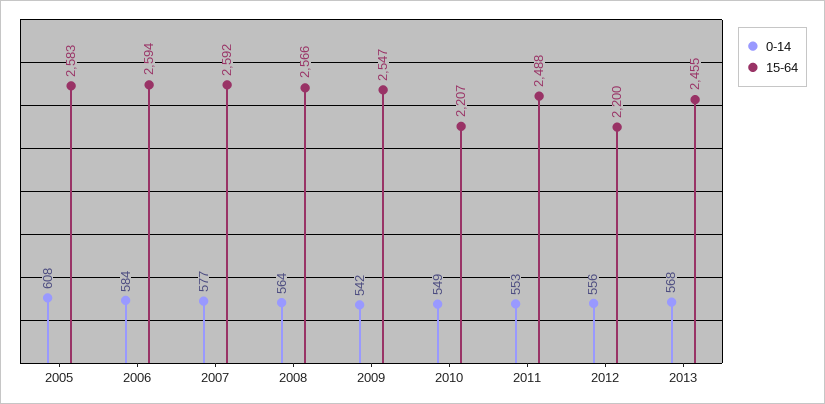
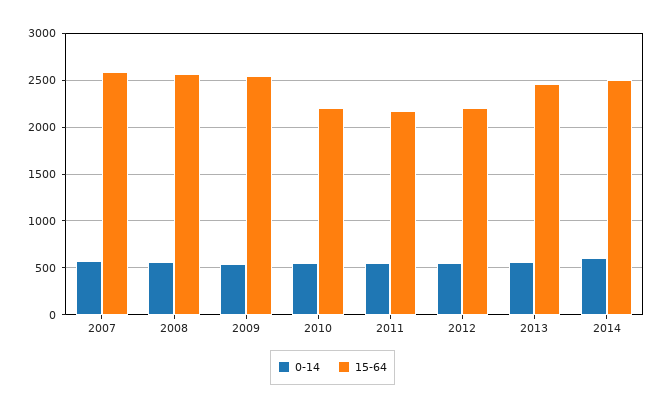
0-14, 2005: 608 -> none
15-64, 2005: 2583 -> none
0-14, 2006: 584 -> none
15-64, 2006: 2594 -> none
15-64, 2011: 2488 -> 2200
0-14, 2014: none -> 600
15-64, 2014: none -> 2500

